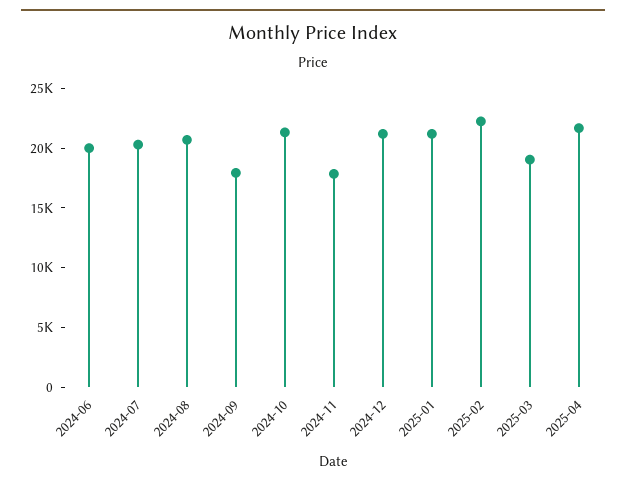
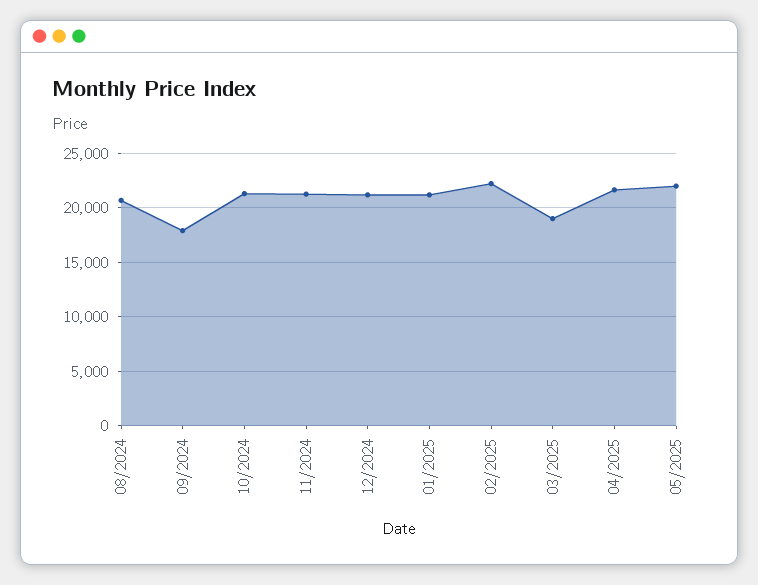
2024-06: 20000 -> none
2024-07: 20000 -> none
2024-11: 18000 -> 21000
05/2025: none -> 22000

